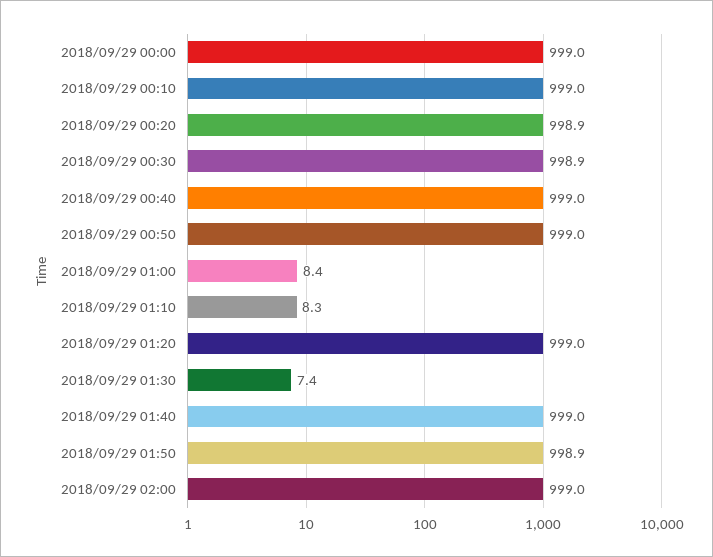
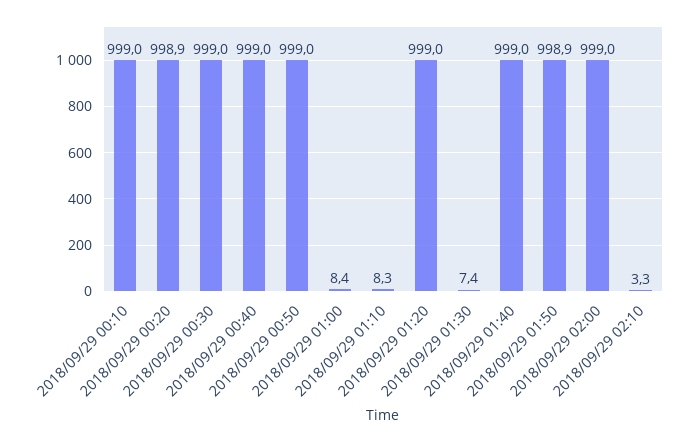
2018/09/29 00:00: 999 -> none
2018/09/29 00:30: 998.9 -> 999
2018/09/29 02:10: none -> 3.3

